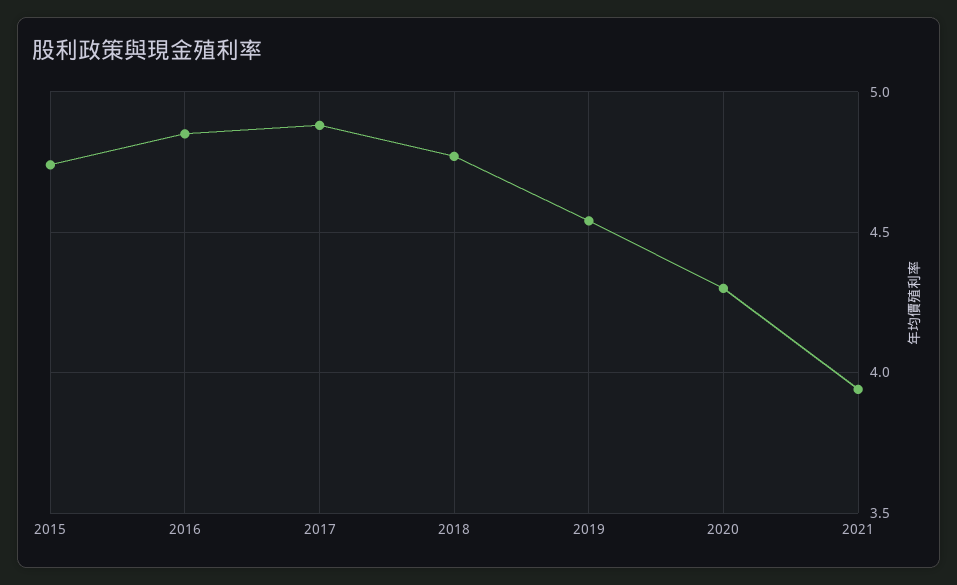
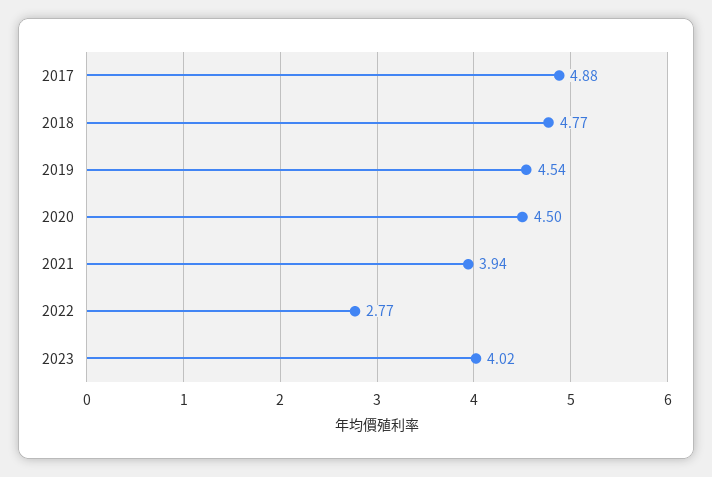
2015: 4.75 -> none
2016: 4.85 -> none
2020: 4.3 -> 4.5
2022: none -> 2.77
2023: none -> 4.02

